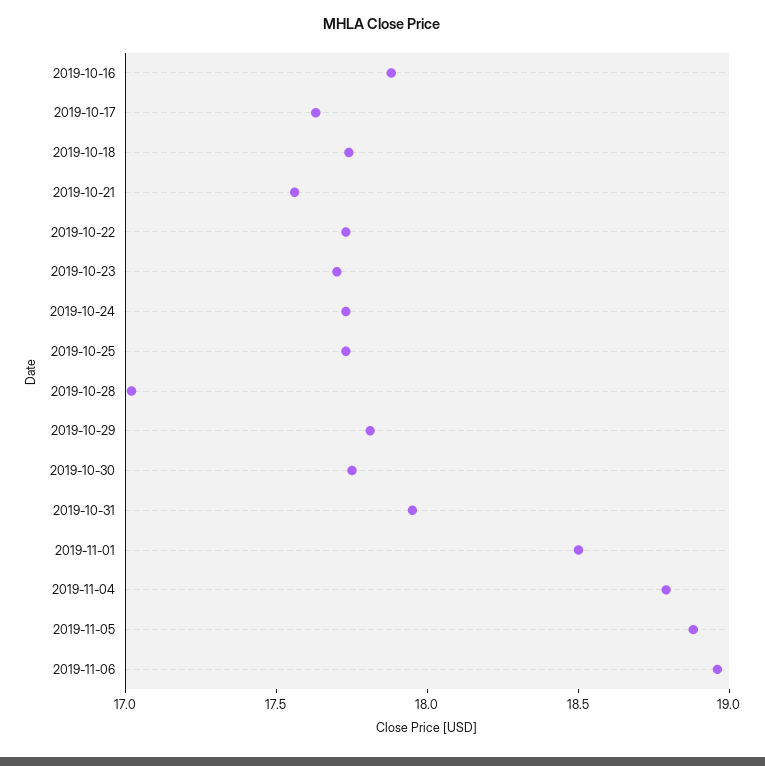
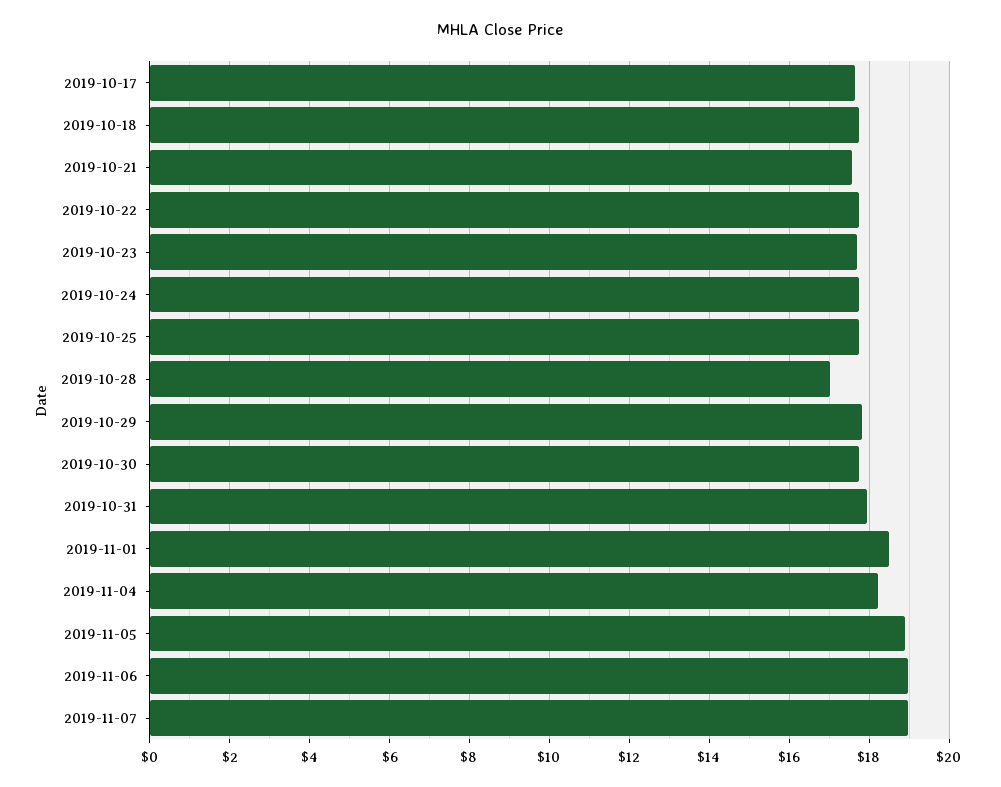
2019-10-16: 17.9 -> none
2019-11-04: 18.8 -> 18.2
2019-11-07: none -> 19

